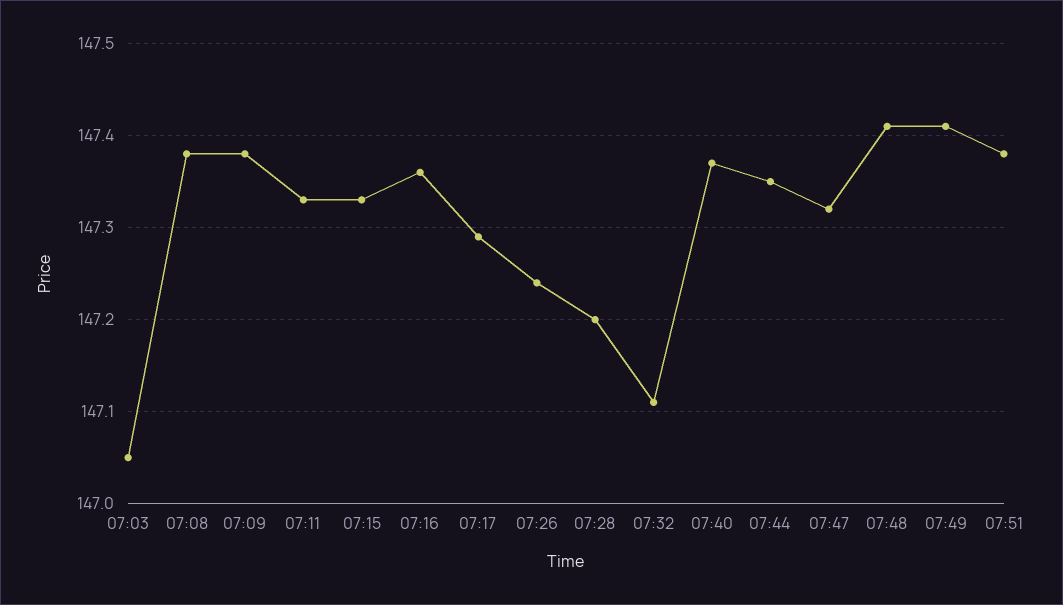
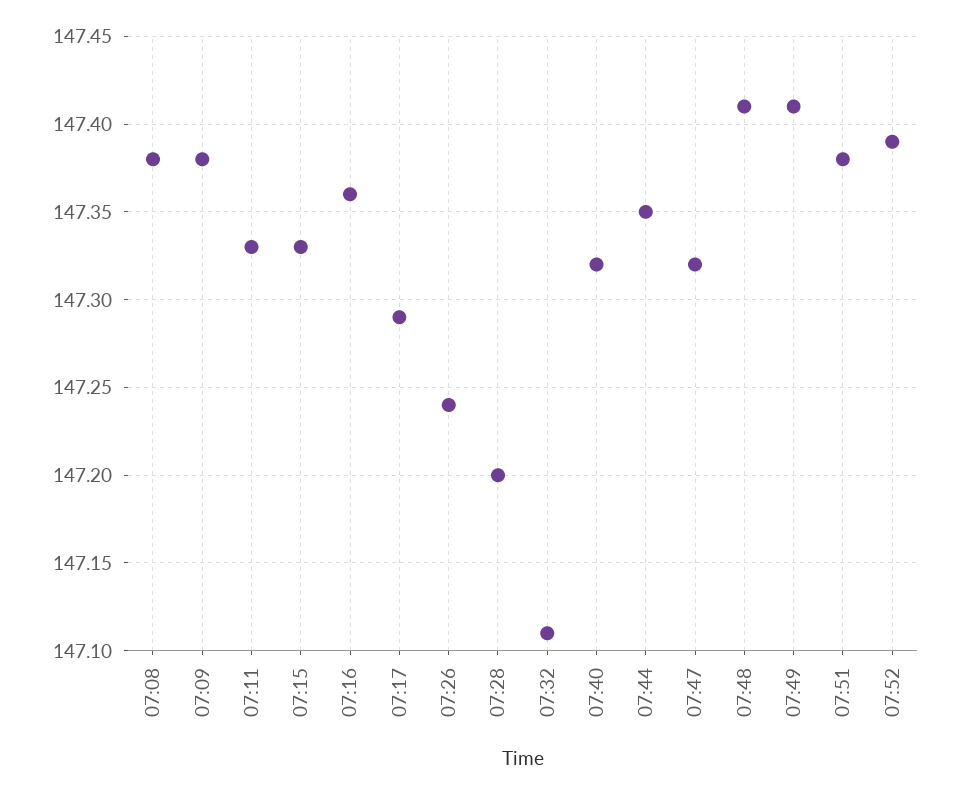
07:03: 147.05 -> none
07:40: 147.37 -> 147.32
07:52: none -> 147.39

